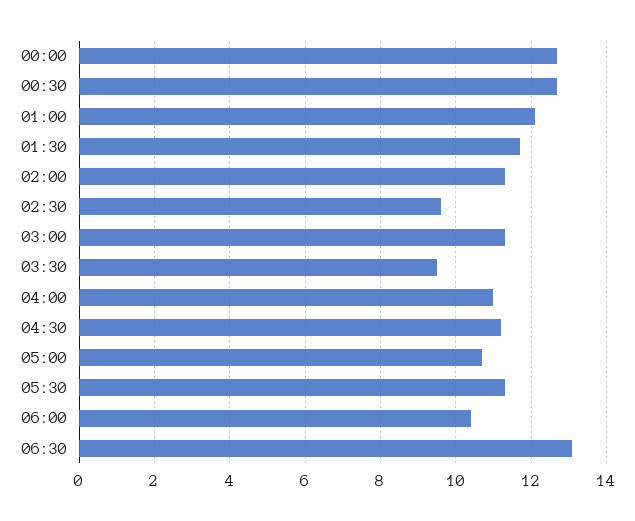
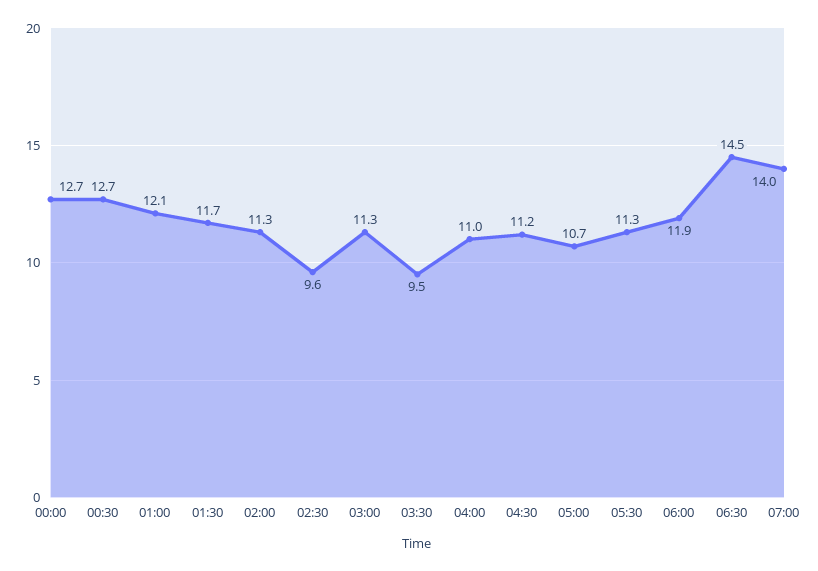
06:00: 10.5 -> 11.9
06:30: 13 -> 14.5
07:00: none -> 14

